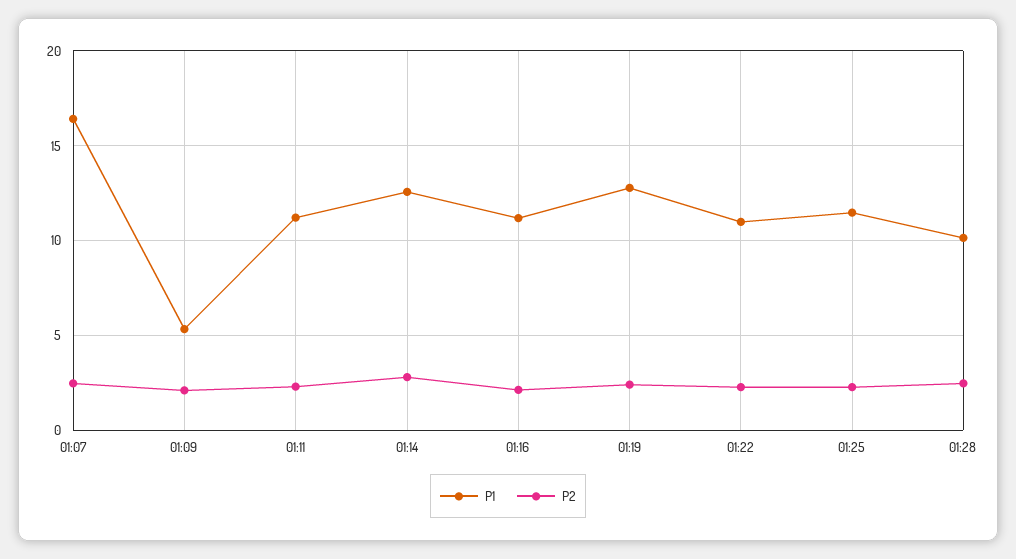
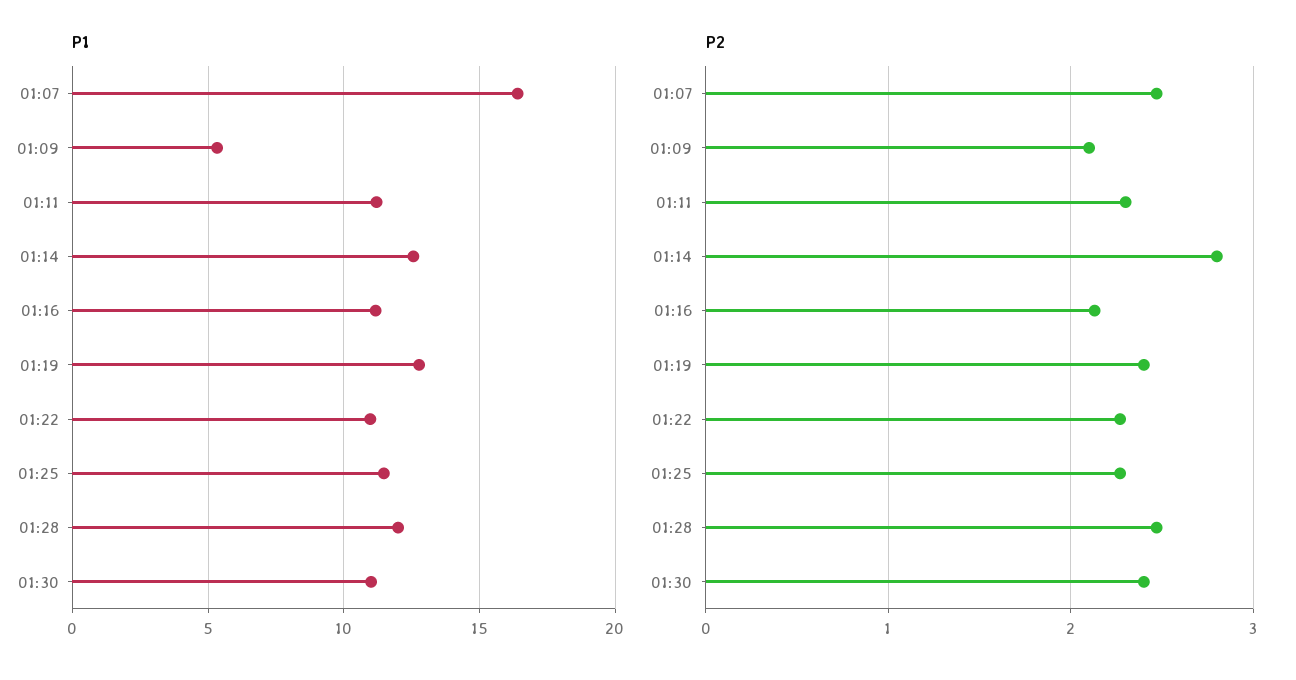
P1, 01:28: 10 -> 12
P1, 01:30: none -> 11
P2, 01:30: none -> 2.4

